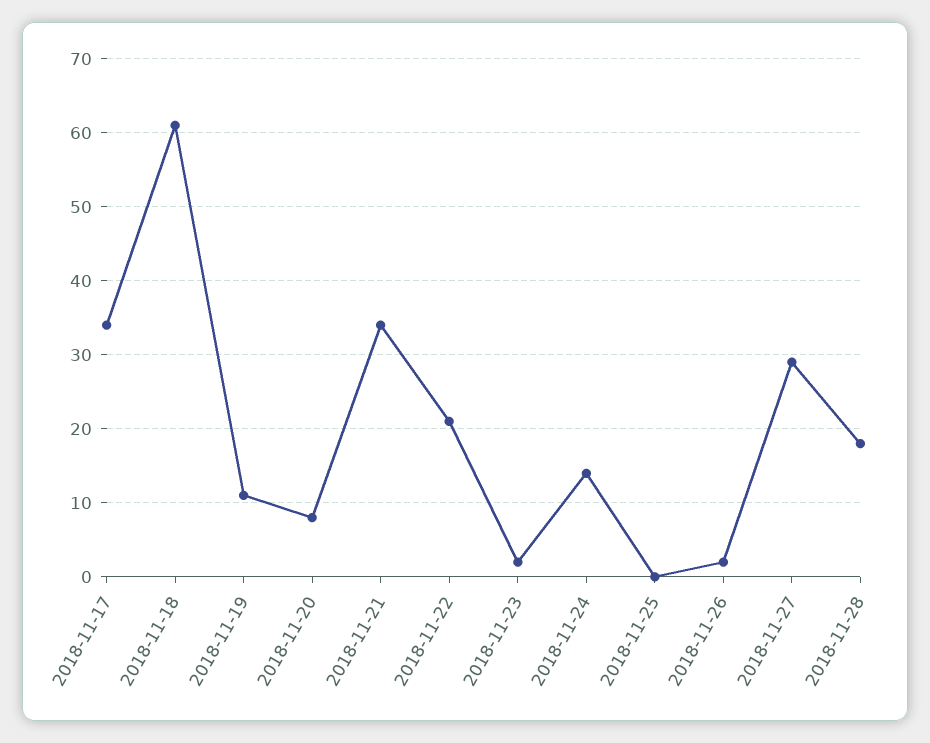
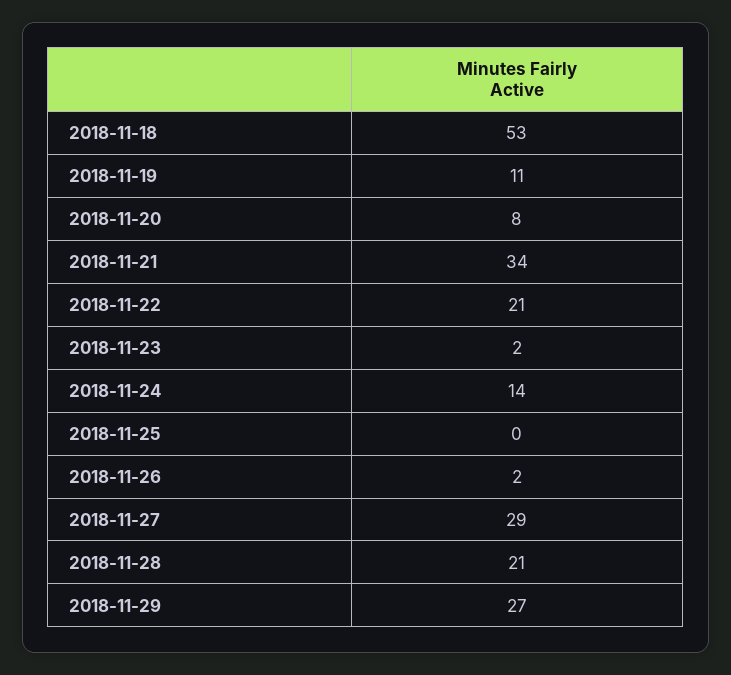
2018-11-17: 34 -> none
2018-11-18: 61 -> 53
2018-11-28: 18 -> 21
2018-11-29: none -> 27

